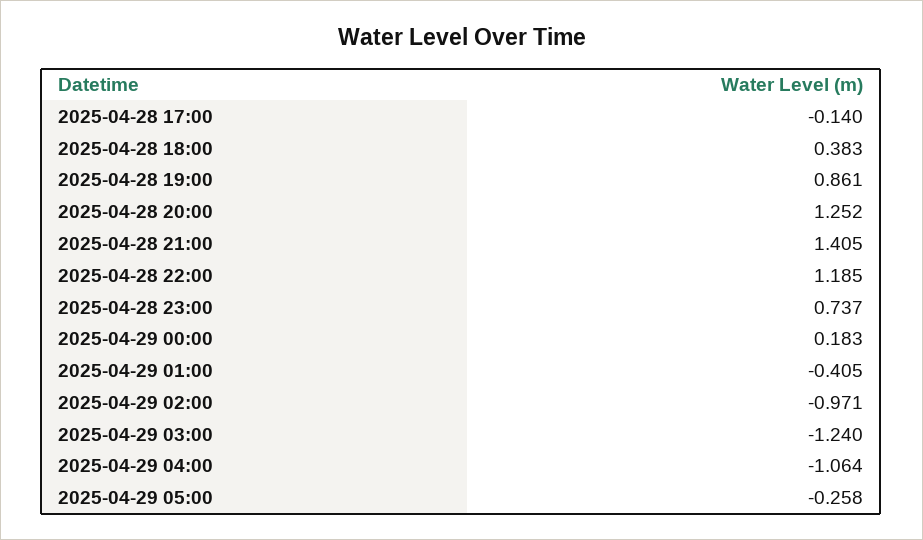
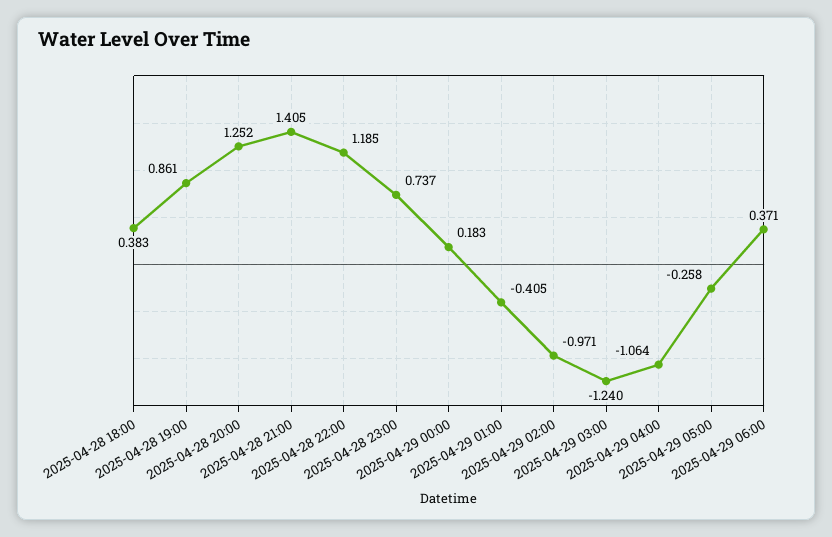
2025-04-28 17:00: -0.14 -> none
2025-04-29 06:00: none -> 0.371

